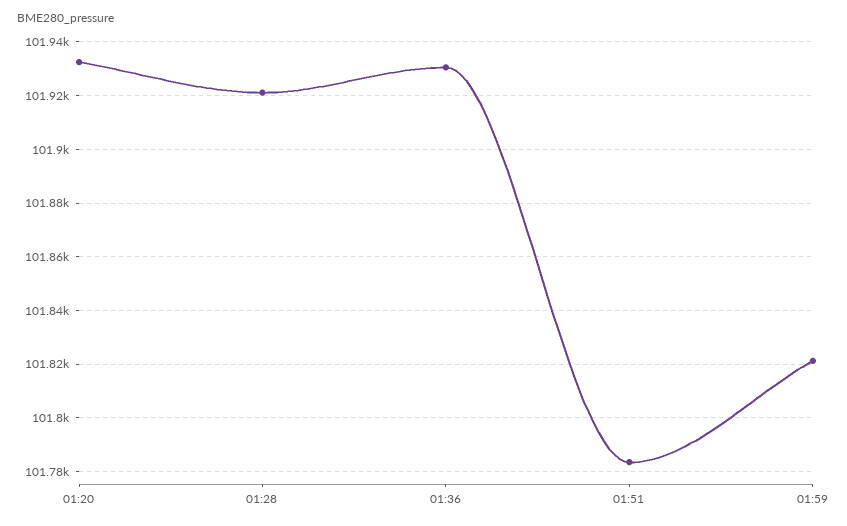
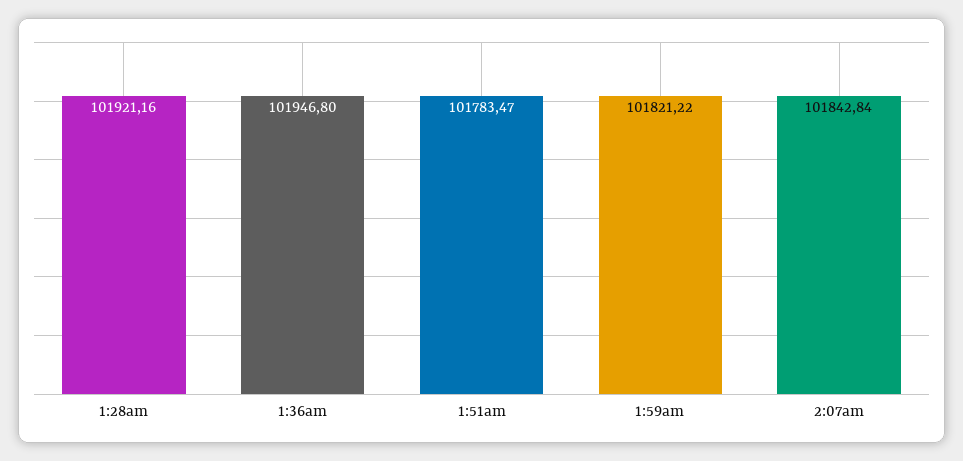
01:20: 101932.5 -> none
01:36: 101930 -> 101946.8
2:07am: none -> 101842.84

